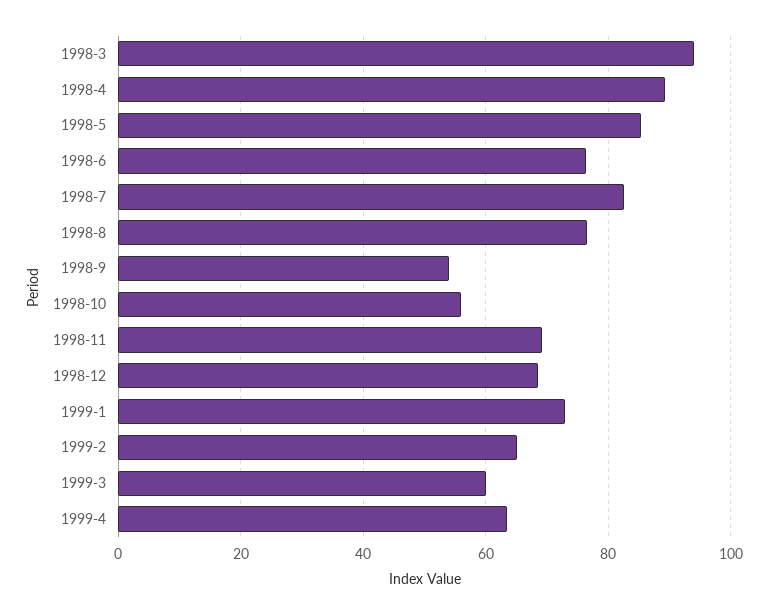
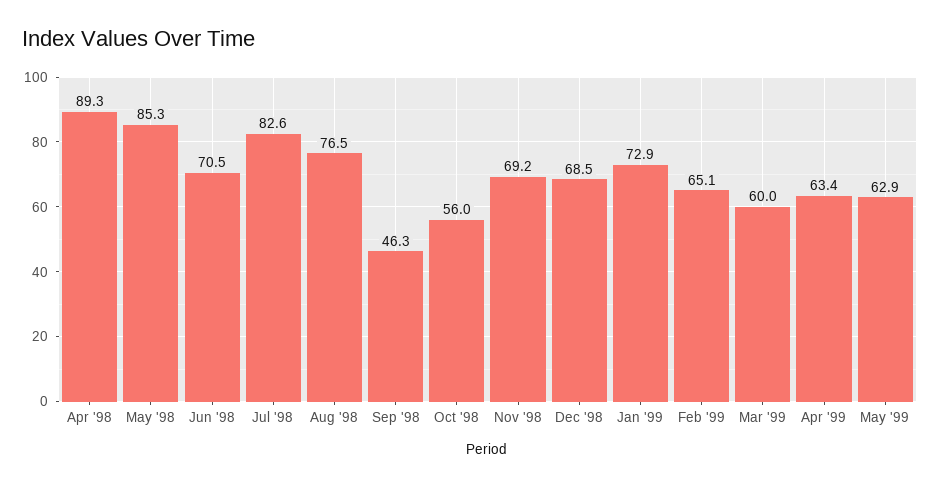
1998-3: 94 -> none
1998-6: 76 -> 70.5
1998-9: 54 -> 46.3
May '99: none -> 62.9

